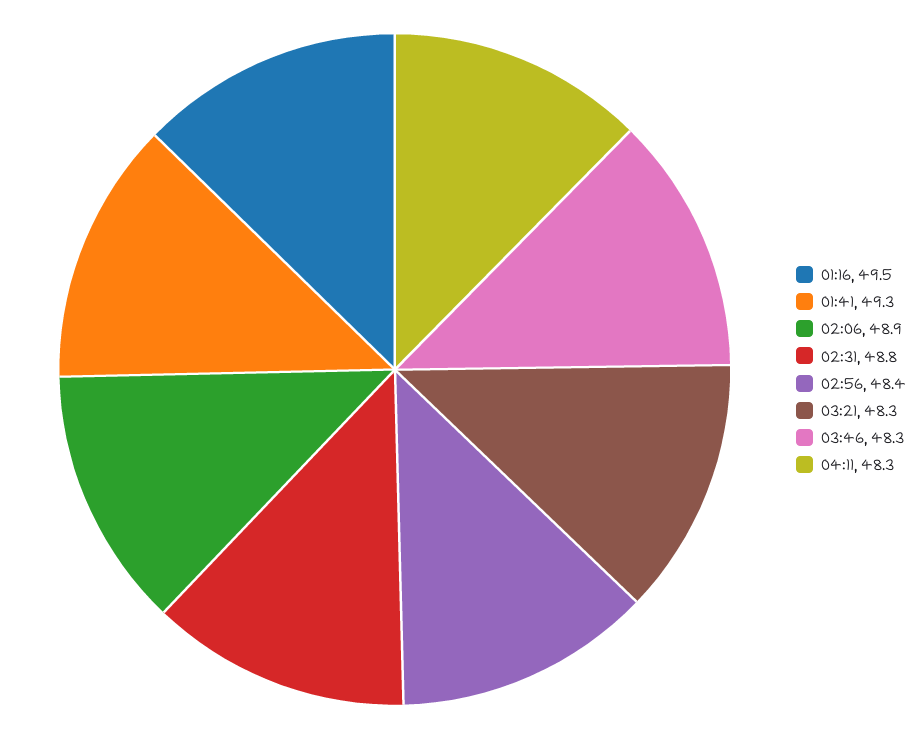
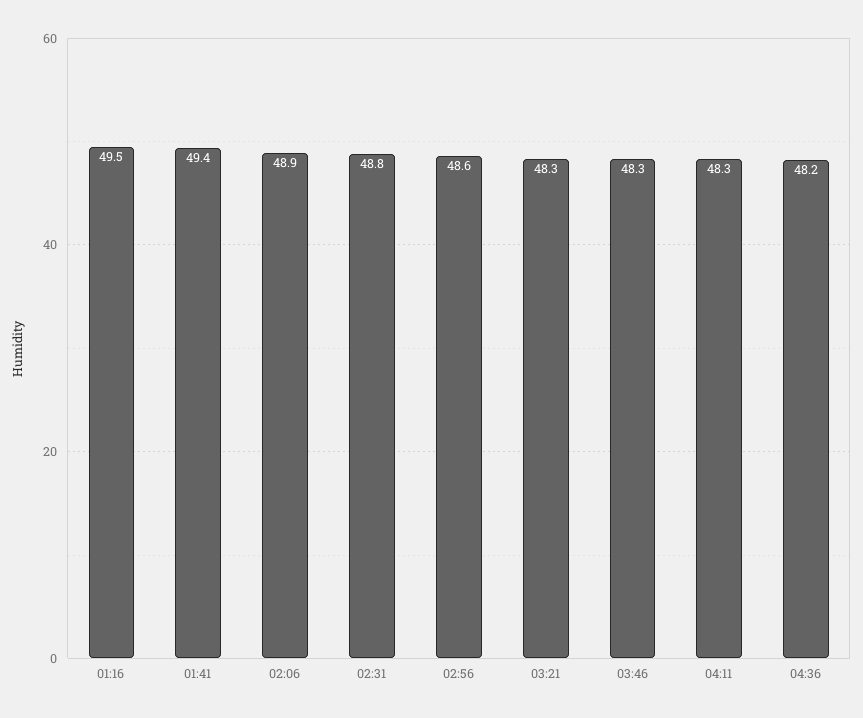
01:41: 49.3 -> 49.4
02:56: 48.4 -> 48.6
04:36: none -> 48.2

